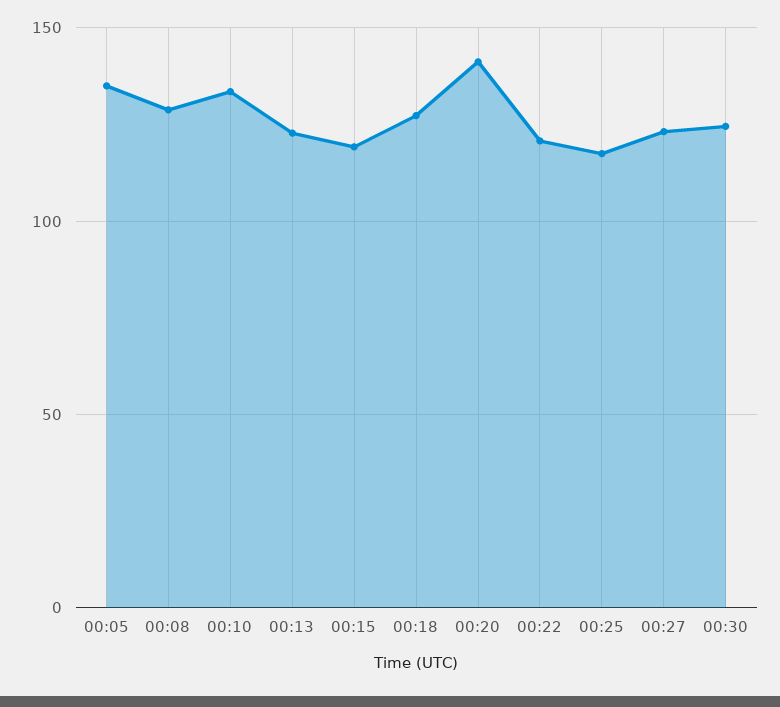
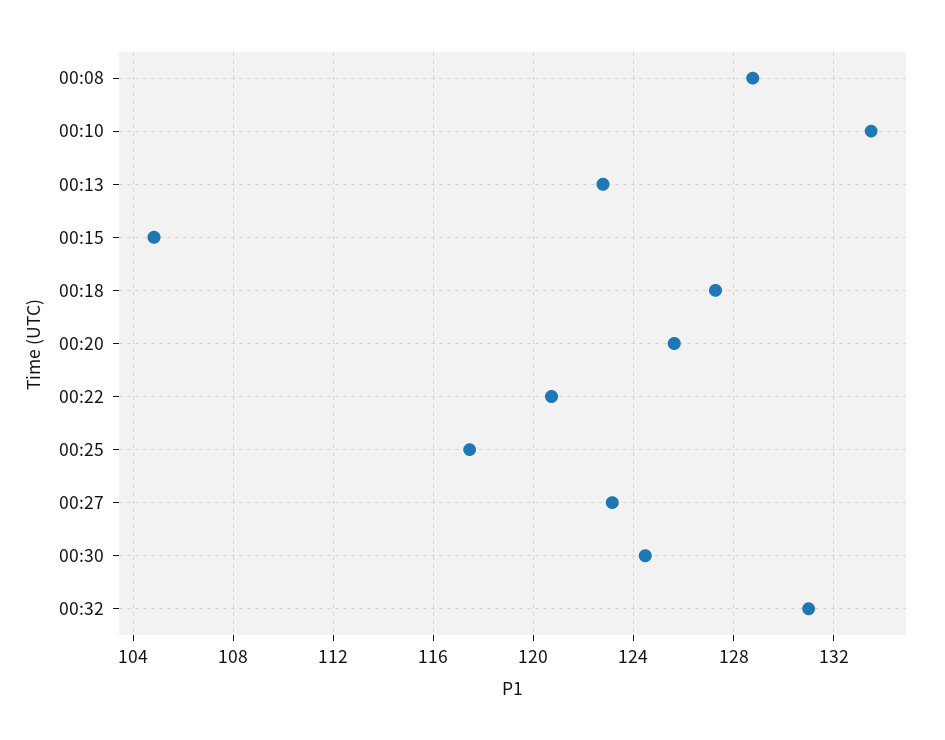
00:05: 135 -> none
00:15: 120 -> 105
00:20: 140 -> 125.5
00:32: none -> 131

